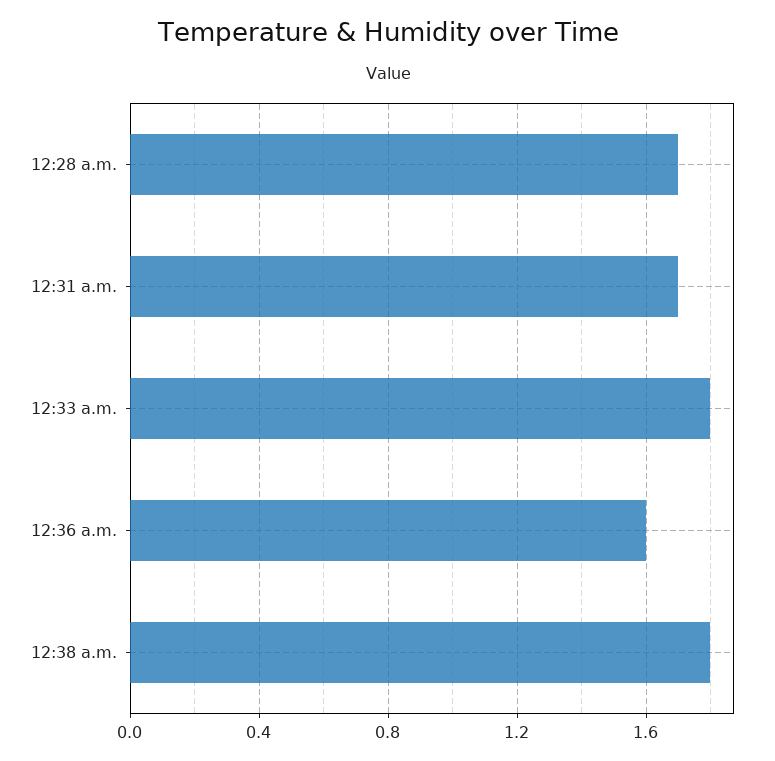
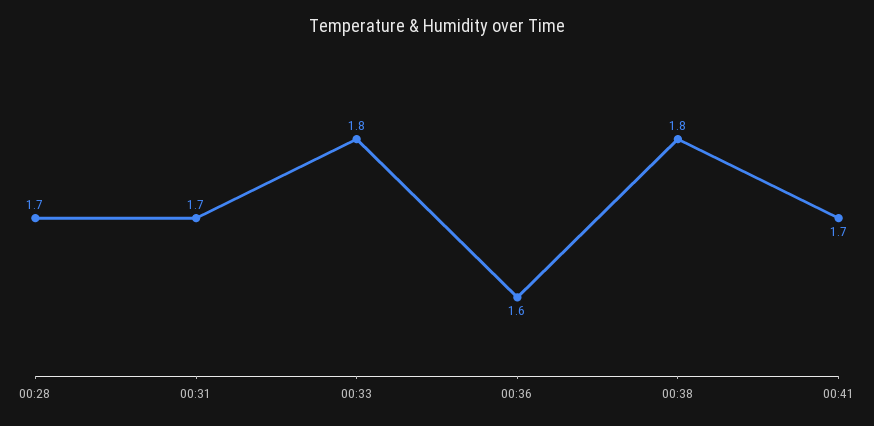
00:41: none -> 1.7

